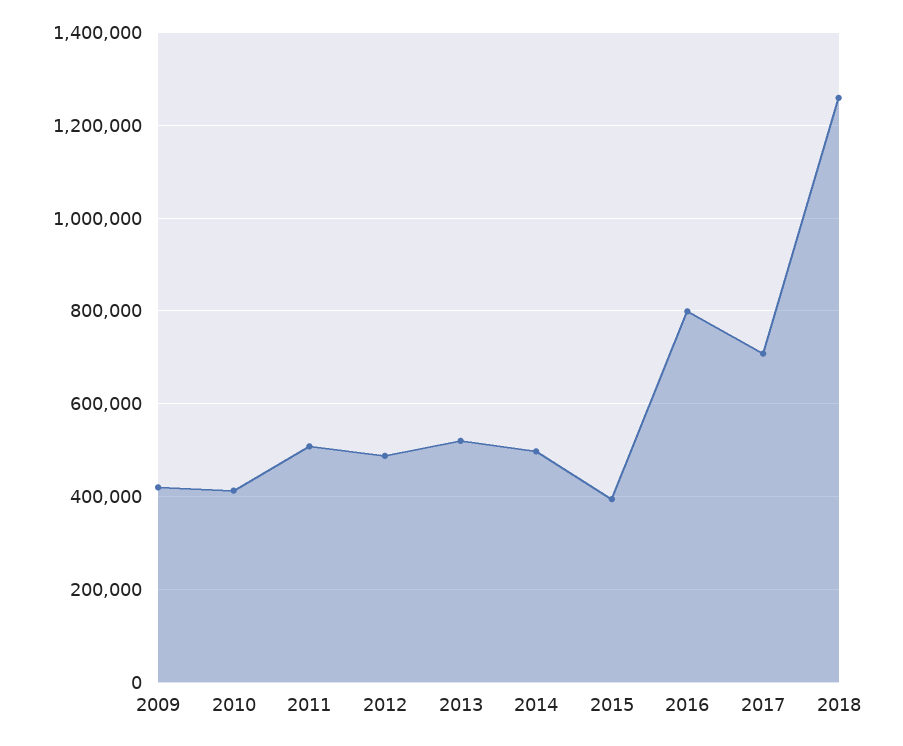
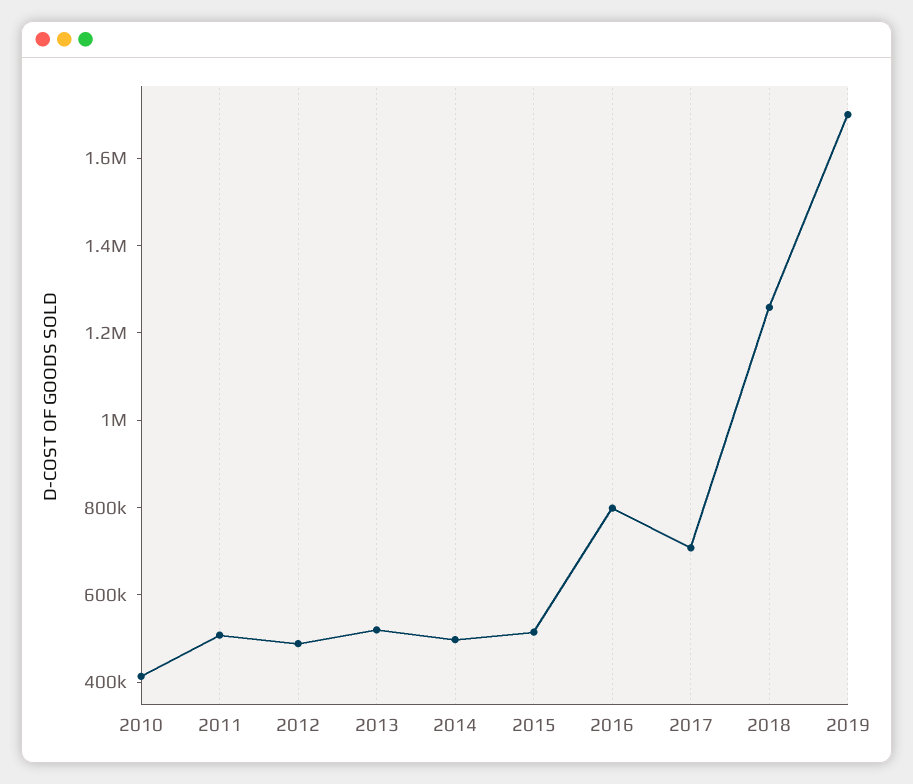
2009: 420000 -> none
2015: 400000 -> 500000
2019: none -> 1700000

